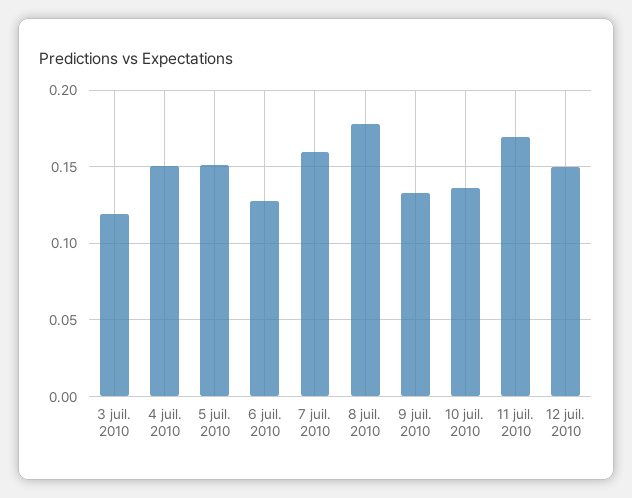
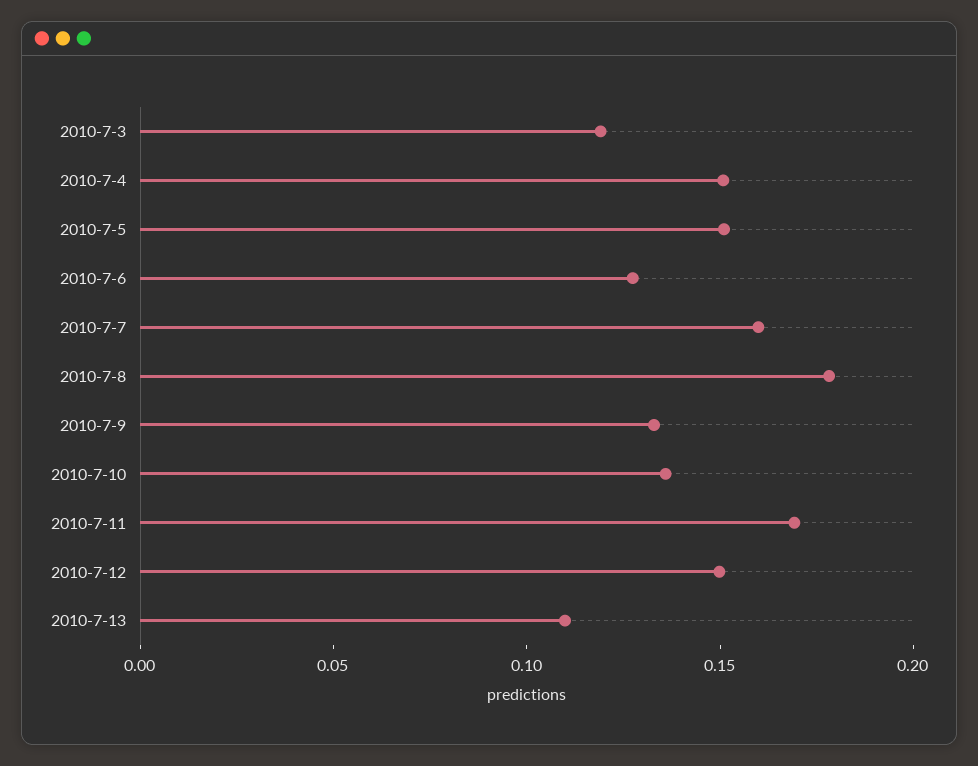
2010-7-13: none -> 0.11

